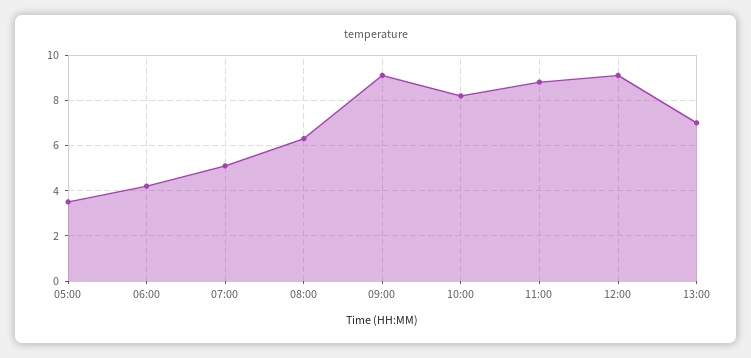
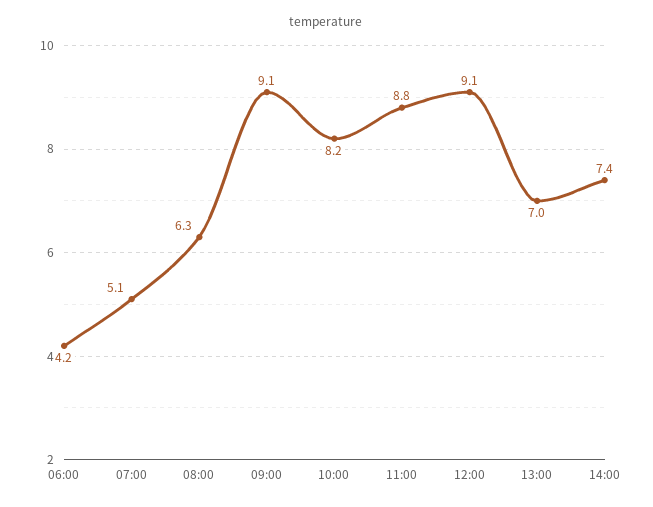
05:00: 3.5 -> none
14:00: none -> 7.4

